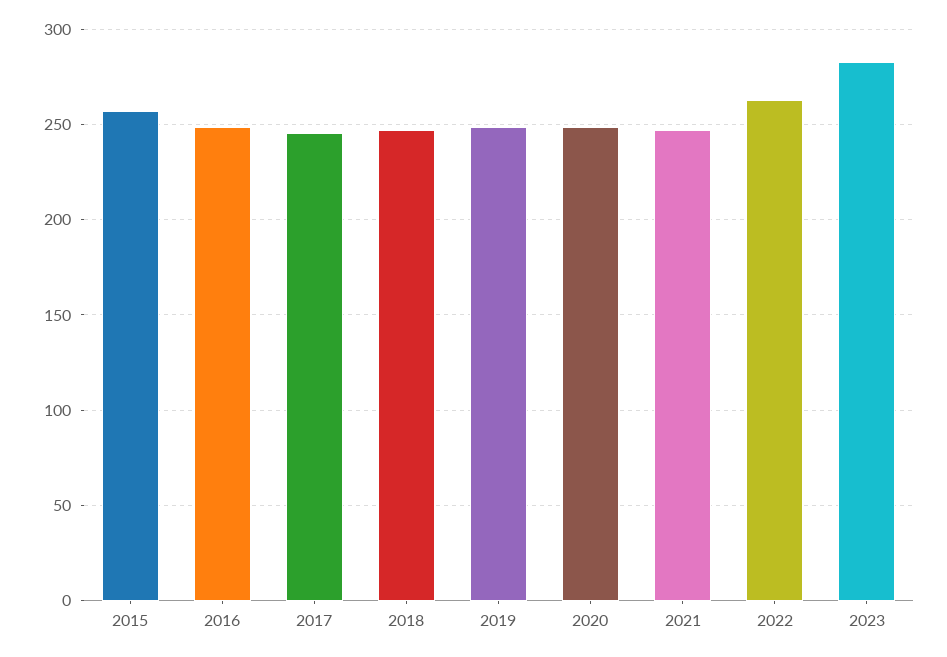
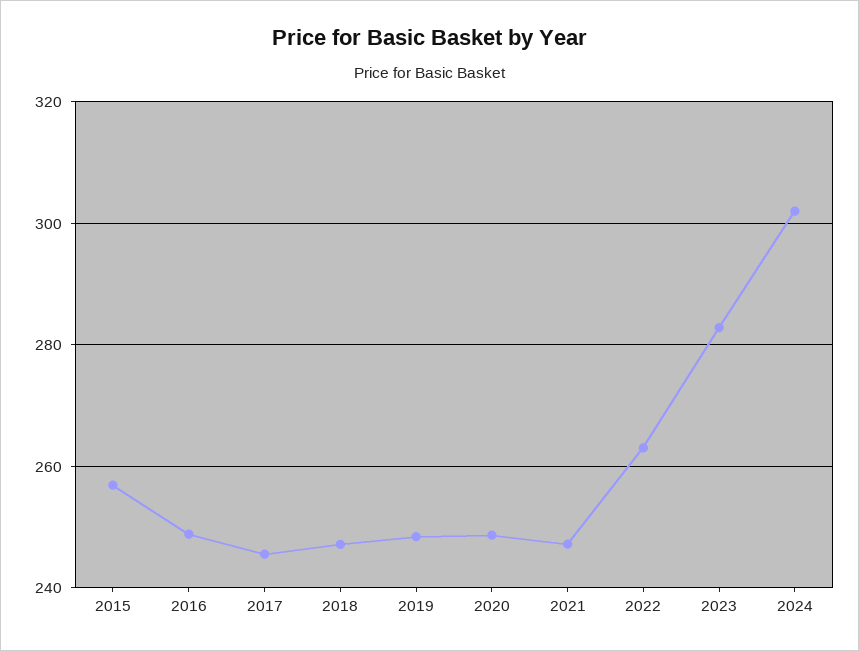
2024: none -> 302

